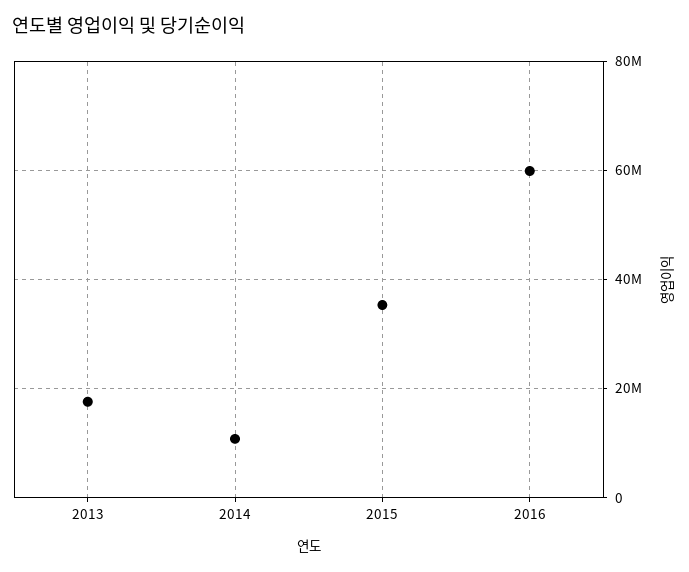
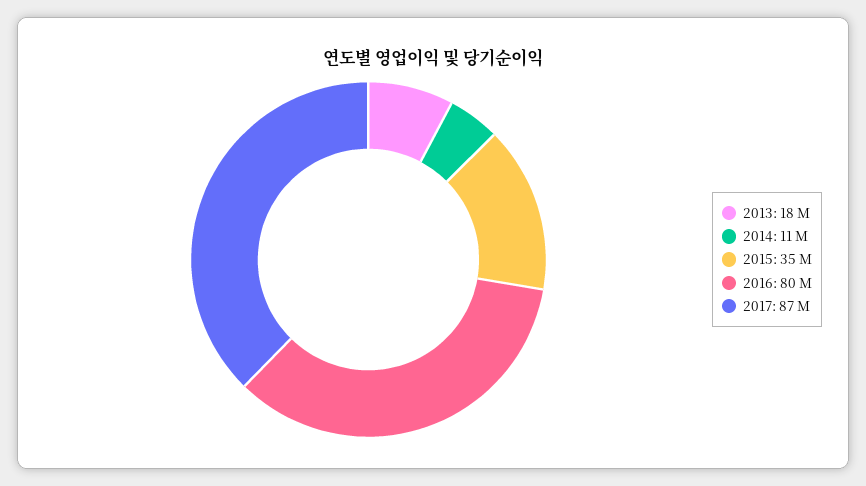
2016: 60000000 -> 80000000
2017: none -> 87000000

